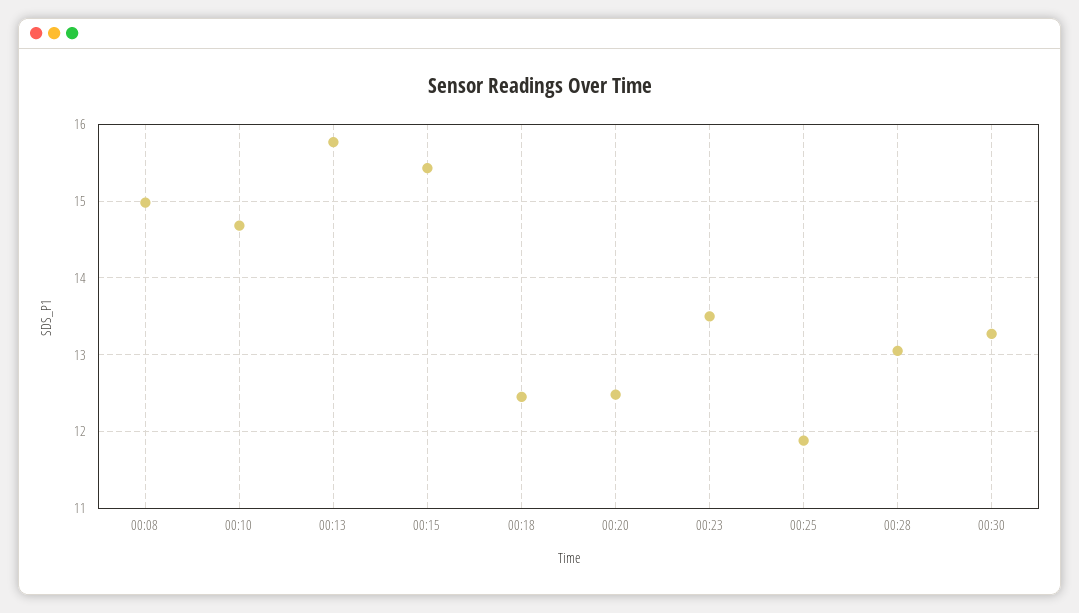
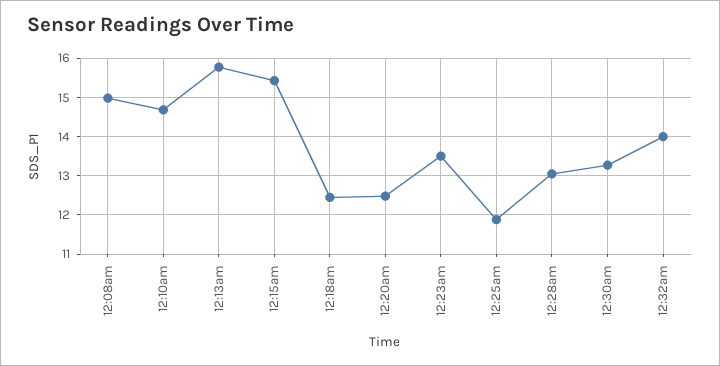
12:32am: none -> 14

